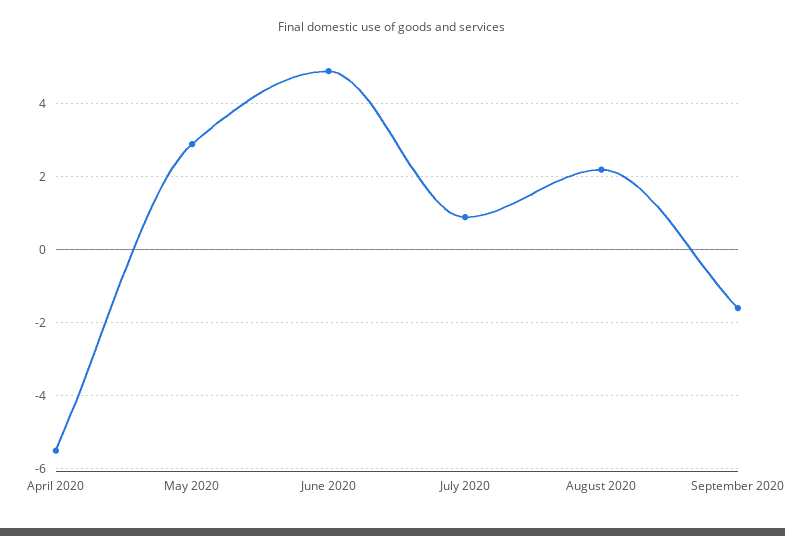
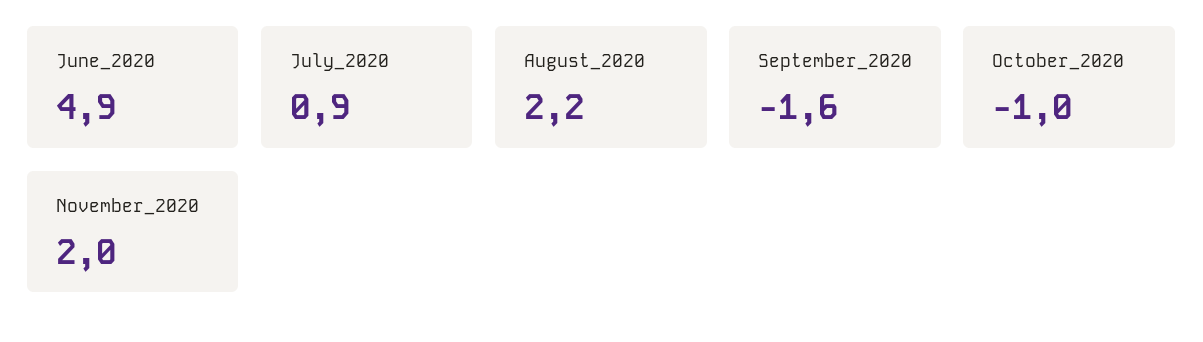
April 2020: -5.5 -> none
May 2020: 3 -> none
October_2020: none -> -1
November_2020: none -> 2

